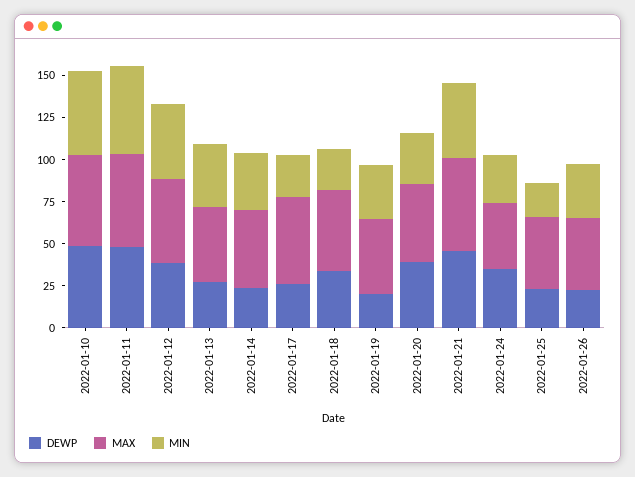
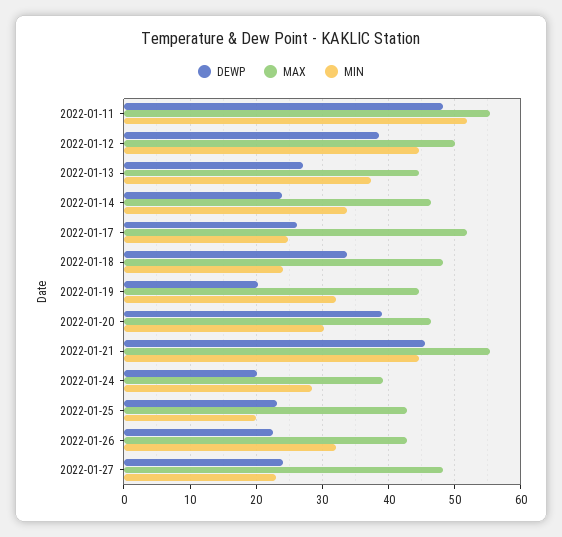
DEWP, 2022-01-10: 50 -> none
MAX, 2022-01-10: 55 -> none
MIN, 2022-01-10: 50 -> none
DEWP, 2022-01-24: 35 -> 20
DEWP, 2022-01-27: none -> 24
MAX, 2022-01-27: none -> 48
MIN, 2022-01-27: none -> 23

